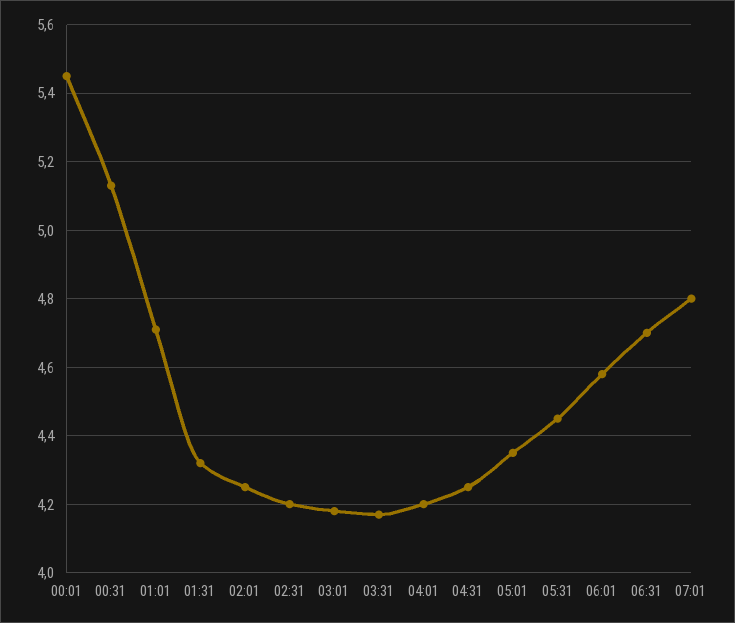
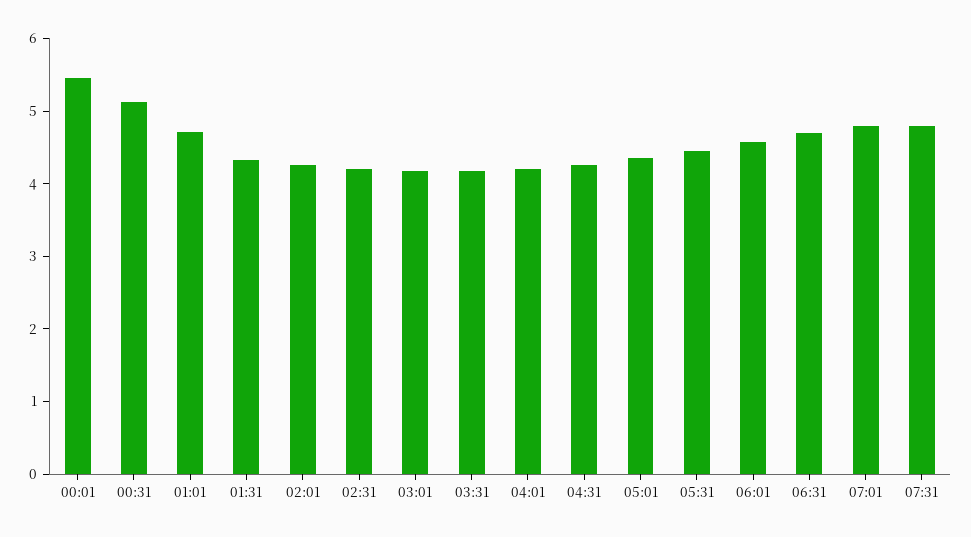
07:31: none -> 4.8

